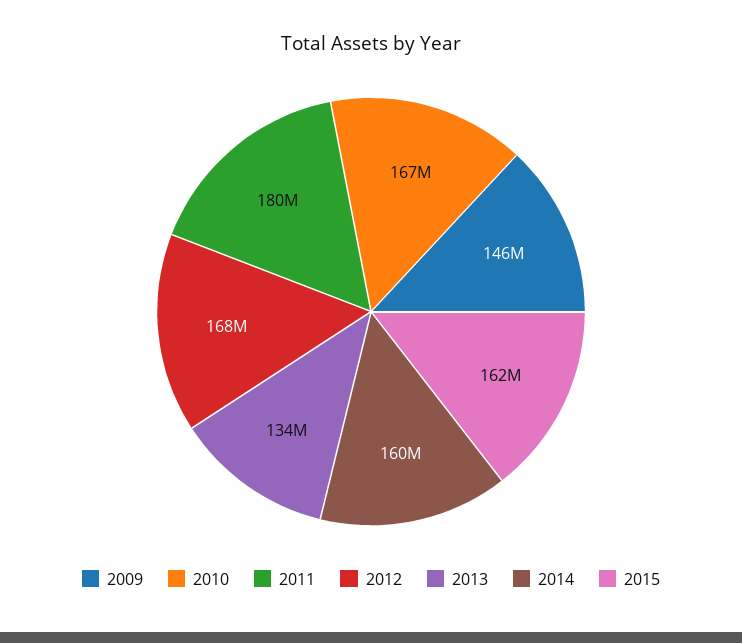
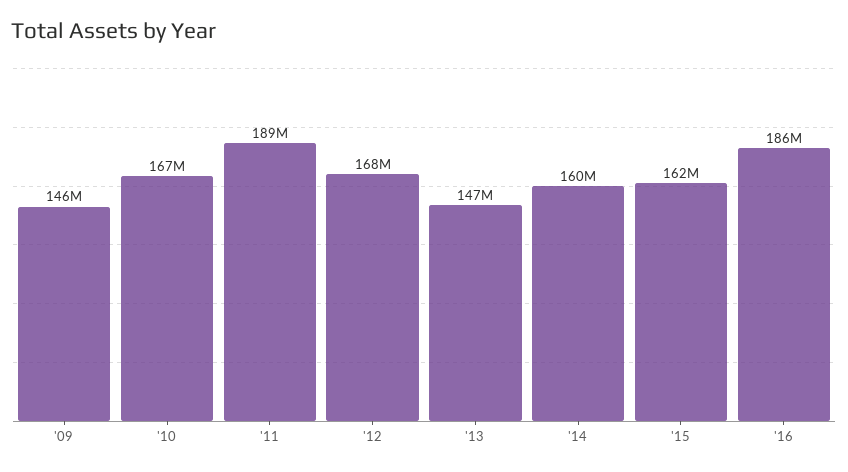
2011: 180000000 -> 189000000
2013: 134000000 -> 147000000
'16: none -> 186000000

